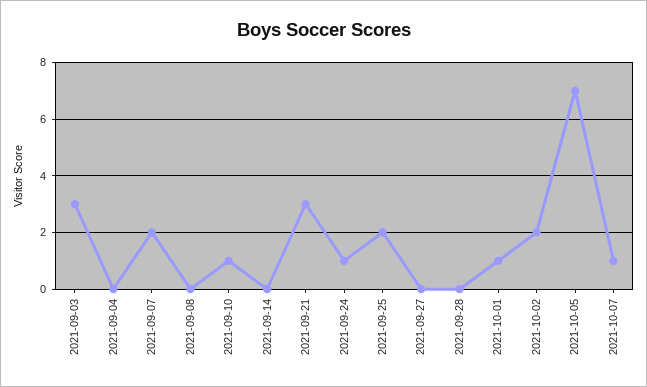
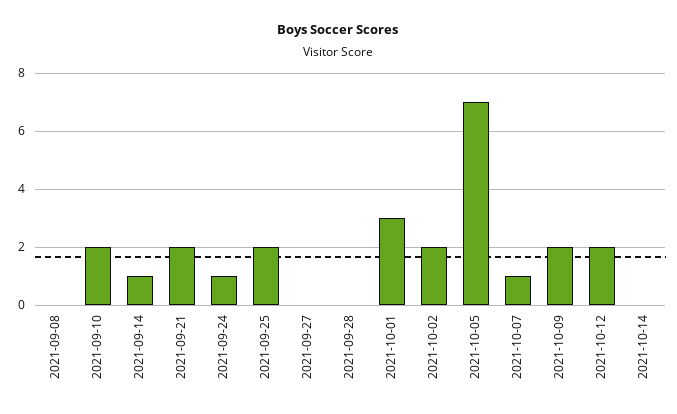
2021-09-03: 3 -> none
2021-09-04: 0 -> none
2021-09-07: 2 -> none
2021-09-10: 1 -> 2
2021-09-14: 0 -> 1
2021-09-21: 3 -> 2
2021-10-01: 1 -> 3
2021-10-09: none -> 2
2021-10-12: none -> 2
2021-10-14: none -> 0

